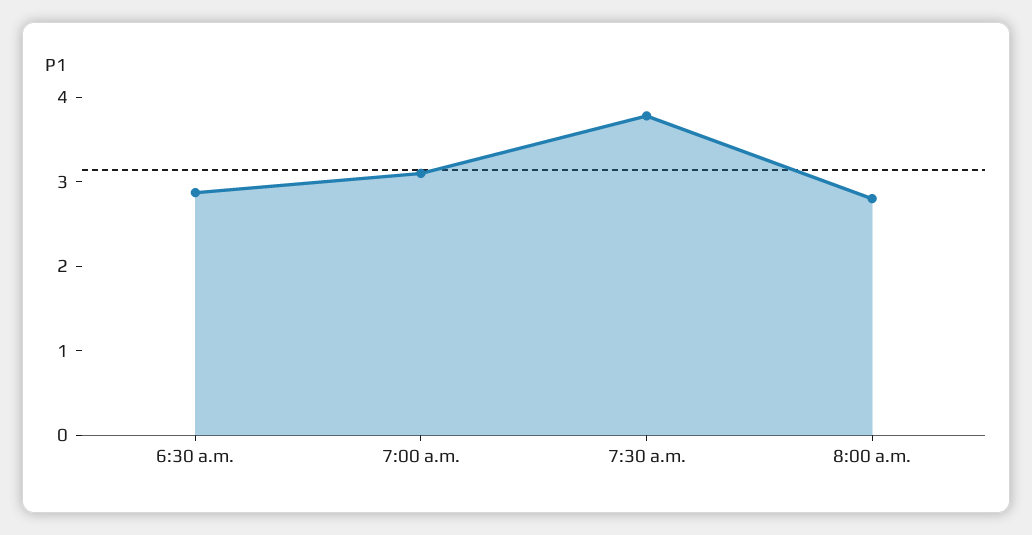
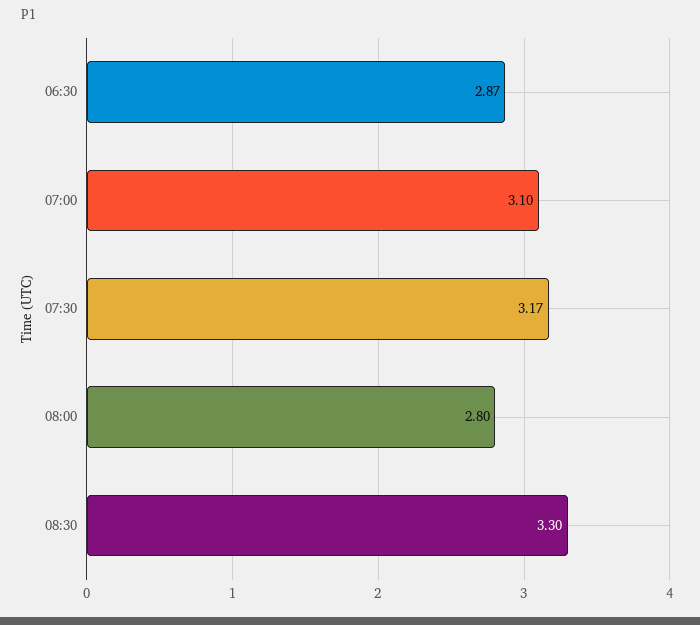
7:30 a.m.: 3.8 -> 3.17
08:30: none -> 3.3

